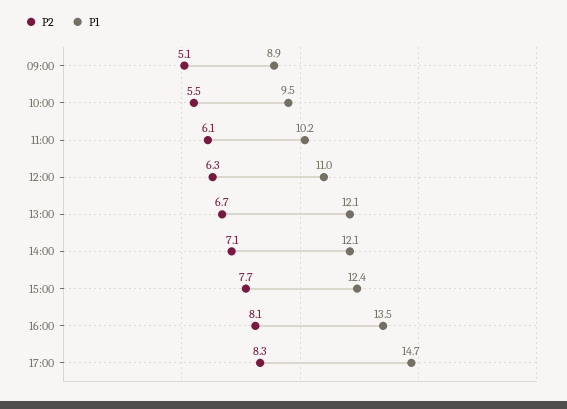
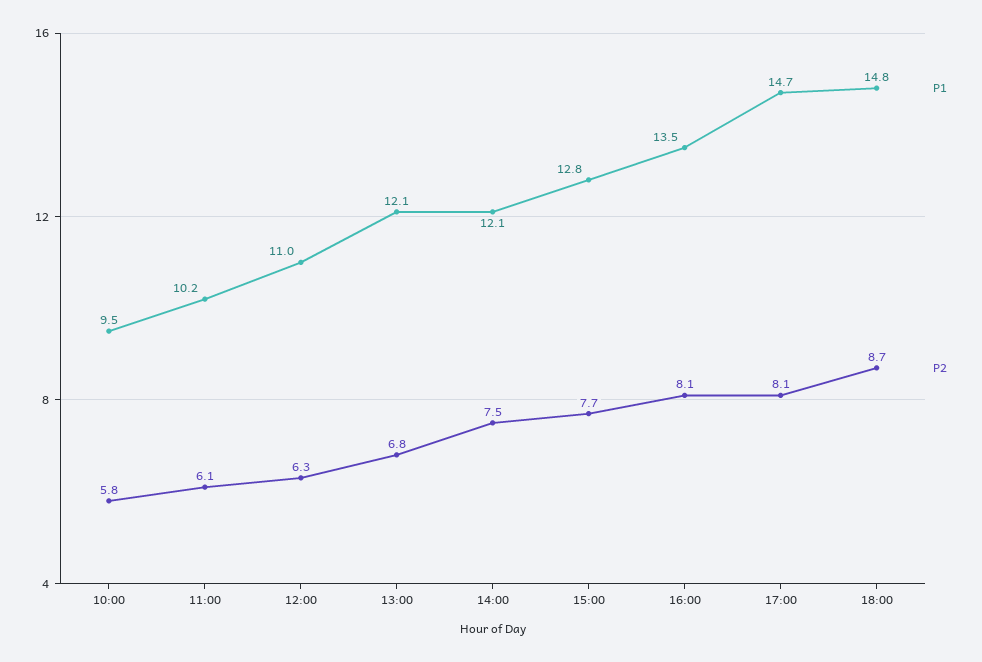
P2, 09:00: 5.1 -> none
P1, 09:00: 8.9 -> none
P2, 10:00: 5.5 -> 5.8
P2, 13:00: 6.7 -> 6.8
P2, 14:00: 7.1 -> 7.5
P1, 15:00: 12.4 -> 12.8
P2, 17:00: 8.3 -> 8.1
P1, 18:00: none -> 14.8
P2, 18:00: none -> 8.7

